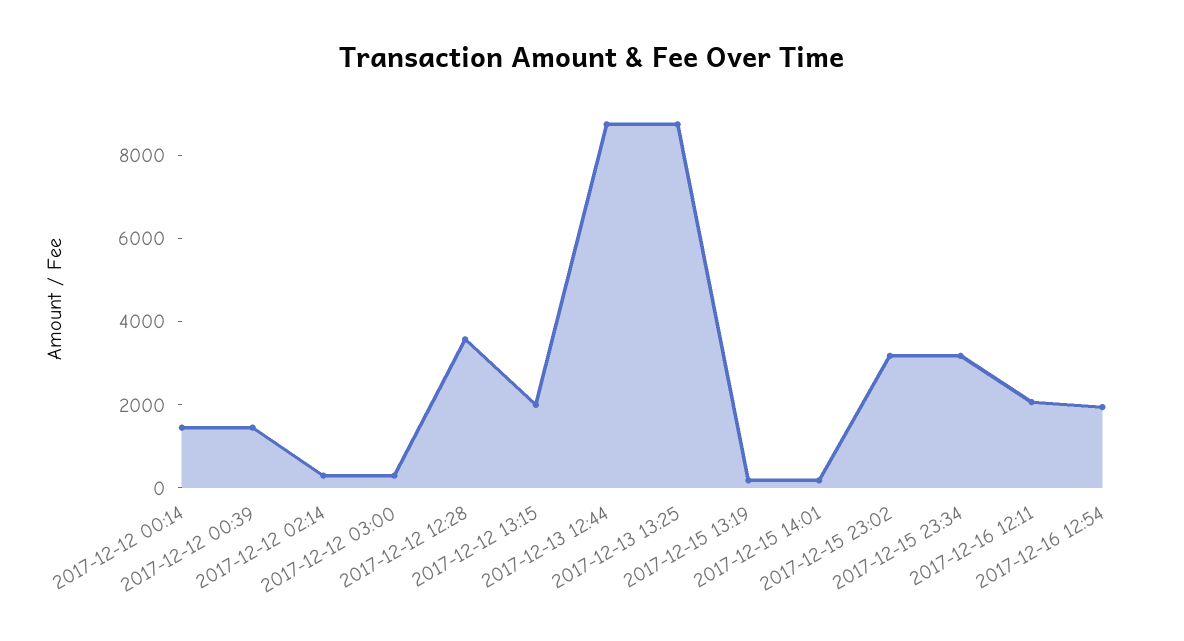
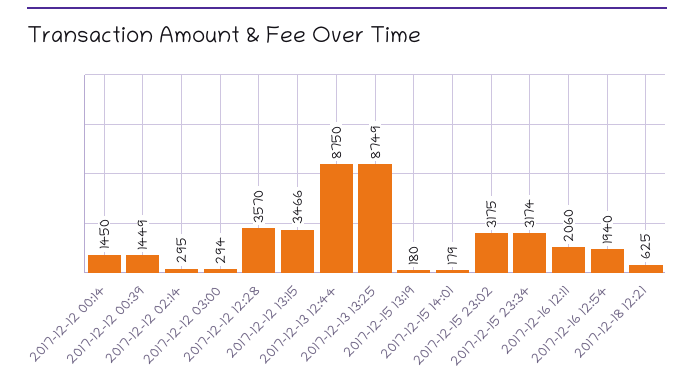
2017-12-12 13:15: 2000 -> 3466
2017-12-18 12:21: none -> 625

